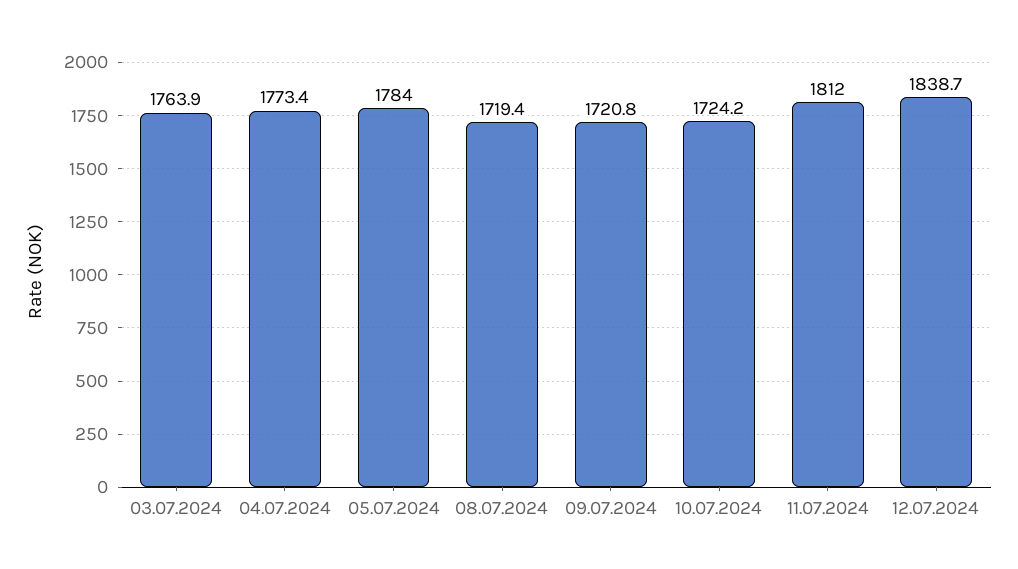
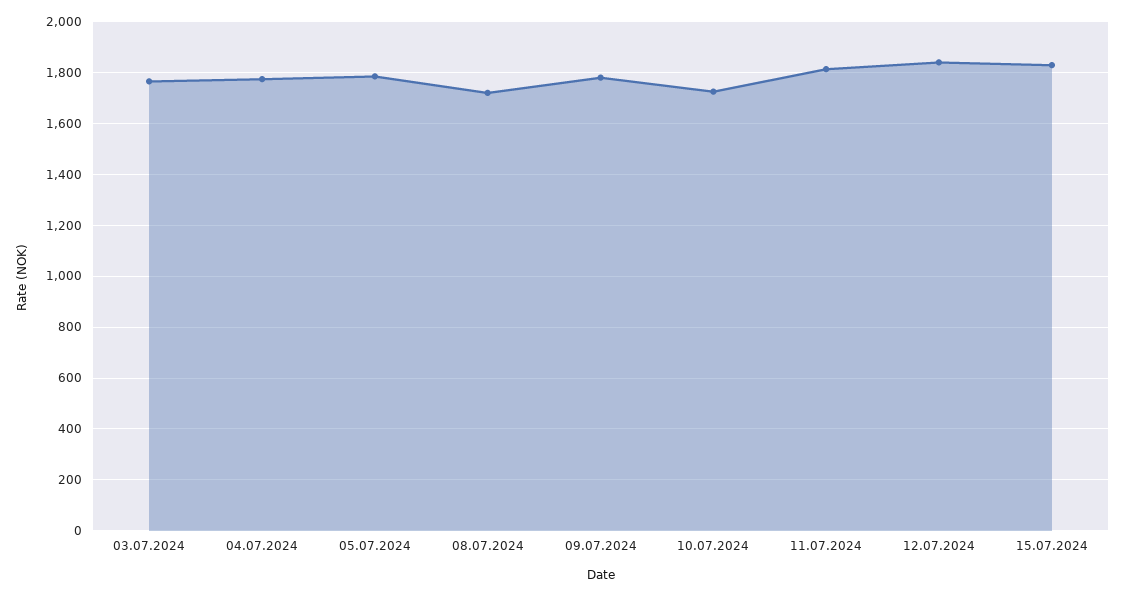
09.07.2024: 1720.8 -> 1775
15.07.2024: none -> 1825

